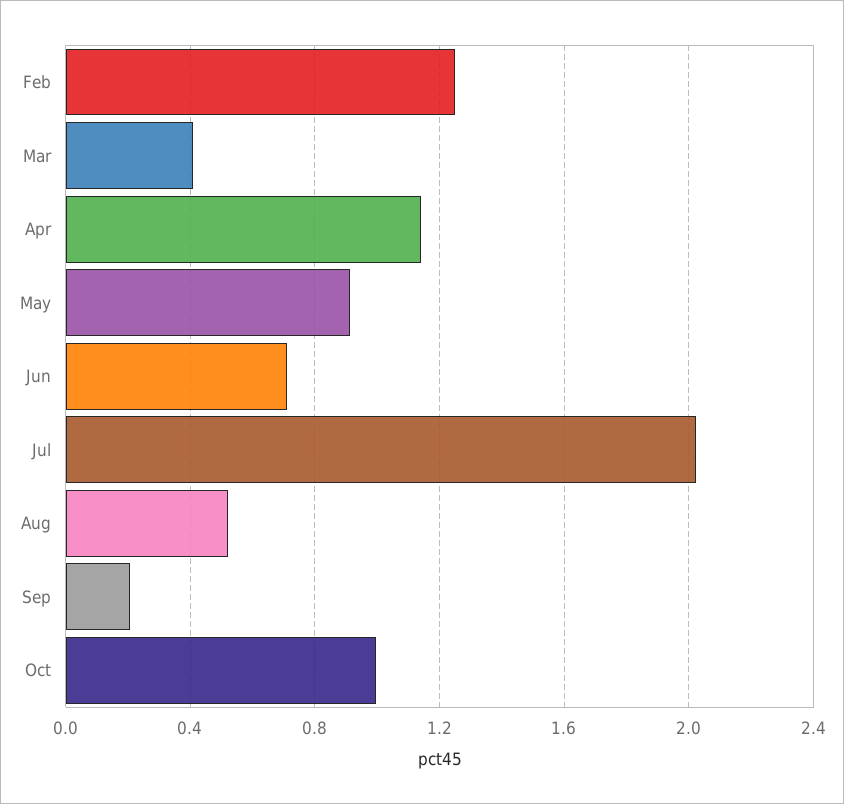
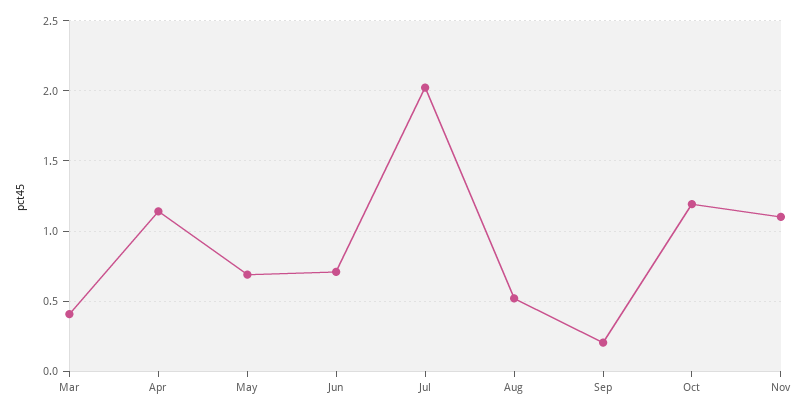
Feb: 1.25 -> none
May: 0.9 -> 0.7
Oct: 1 -> 1.2
Nov: none -> 1.1

